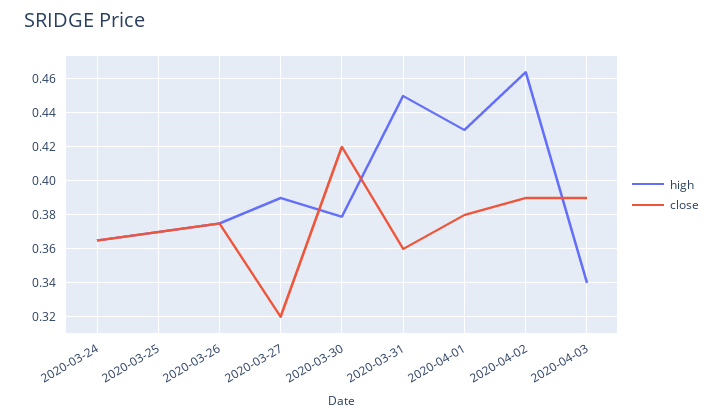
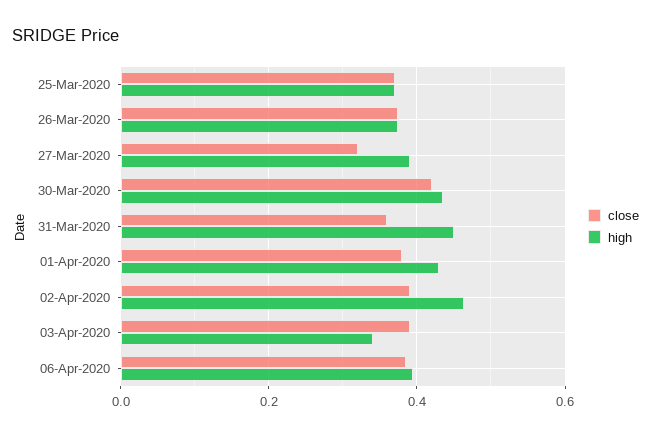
high, 2020-03-24: 0.365 -> none
close, 2020-03-24: 0.365 -> none
high, 2020-03-30: 0.38 -> 0.44
close, 06-Apr-2020: none -> 0.38
high, 06-Apr-2020: none -> 0.4

